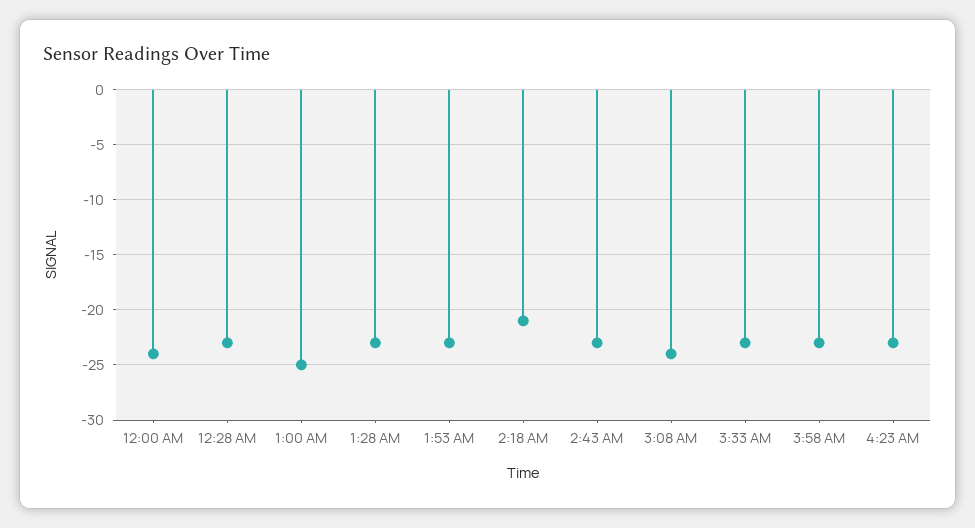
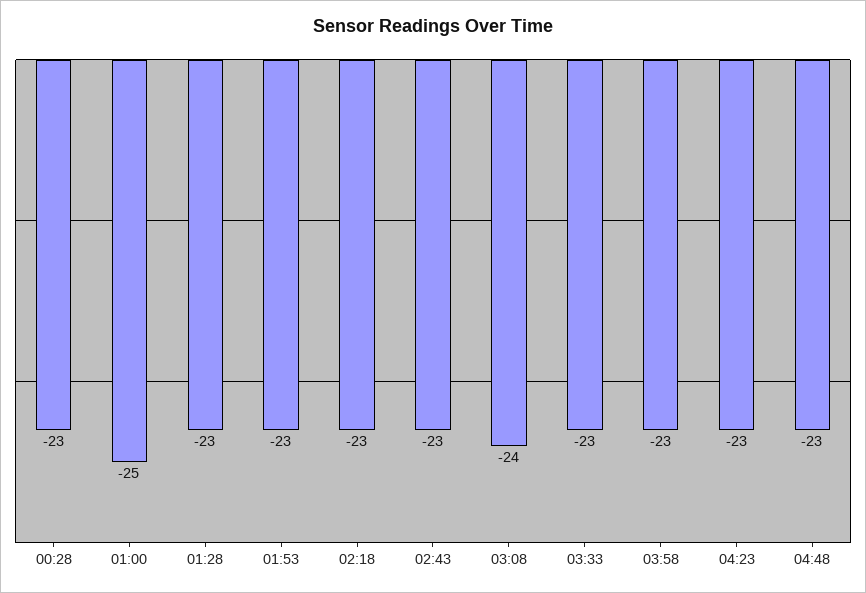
12:00 AM: -24 -> none
2:18 AM: -21 -> -23
04:48: none -> -23

